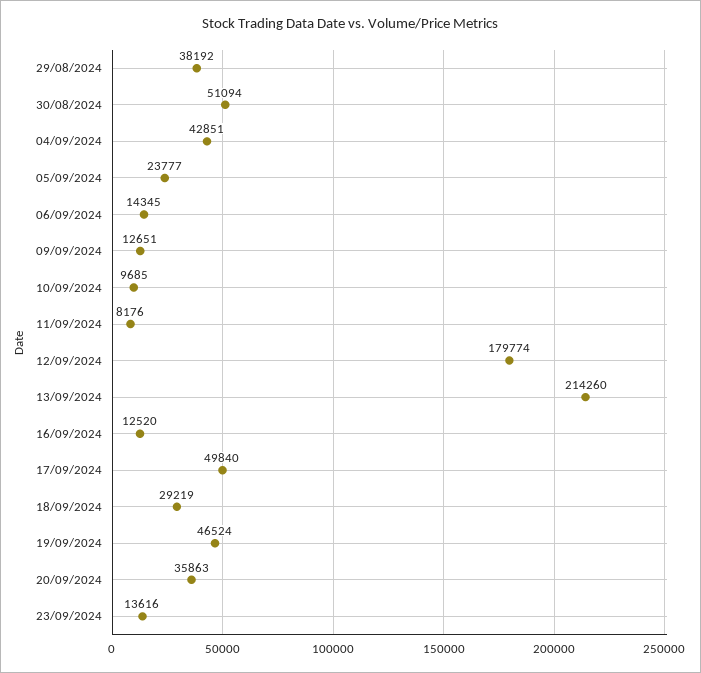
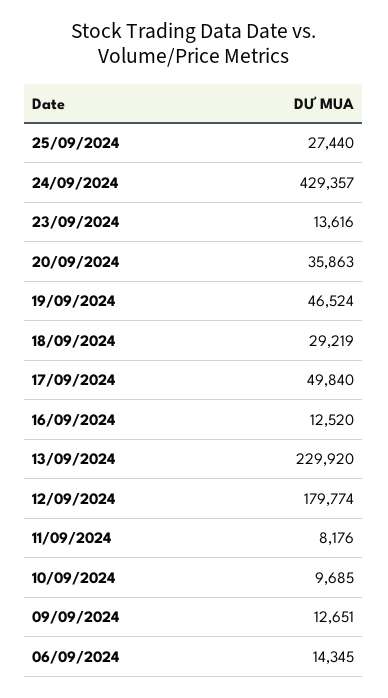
29/08/2024: 38192 -> none
30/08/2024: 51094 -> none
04/09/2024: 42851 -> none
05/09/2024: 23777 -> none
13/09/2024: 214260 -> 229920
25/09/2024: none -> 27440
24/09/2024: none -> 429357

